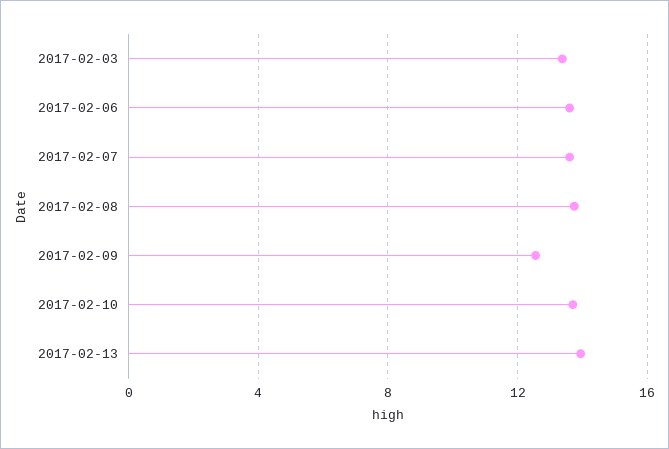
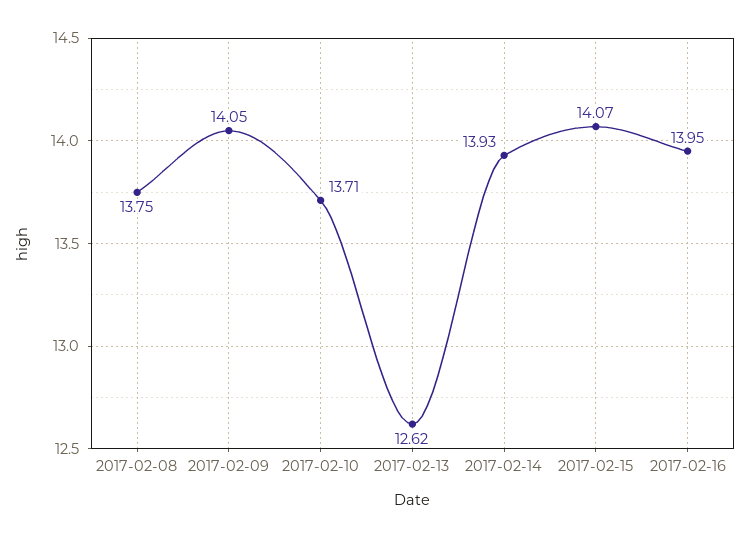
2017-02-03: 13.5 -> none
2017-02-06: 13.5 -> none
2017-02-07: 13.5 -> none
2017-02-09: 12.5 -> 14.05
2017-02-13: 14 -> 12.62
2017-02-14: none -> 13.93
2017-02-15: none -> 14.07
2017-02-16: none -> 13.95

